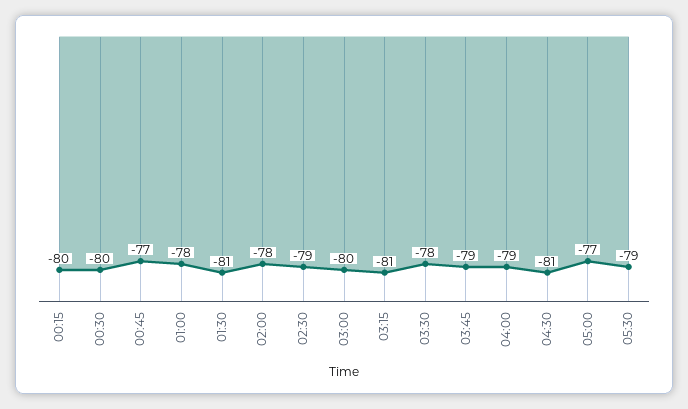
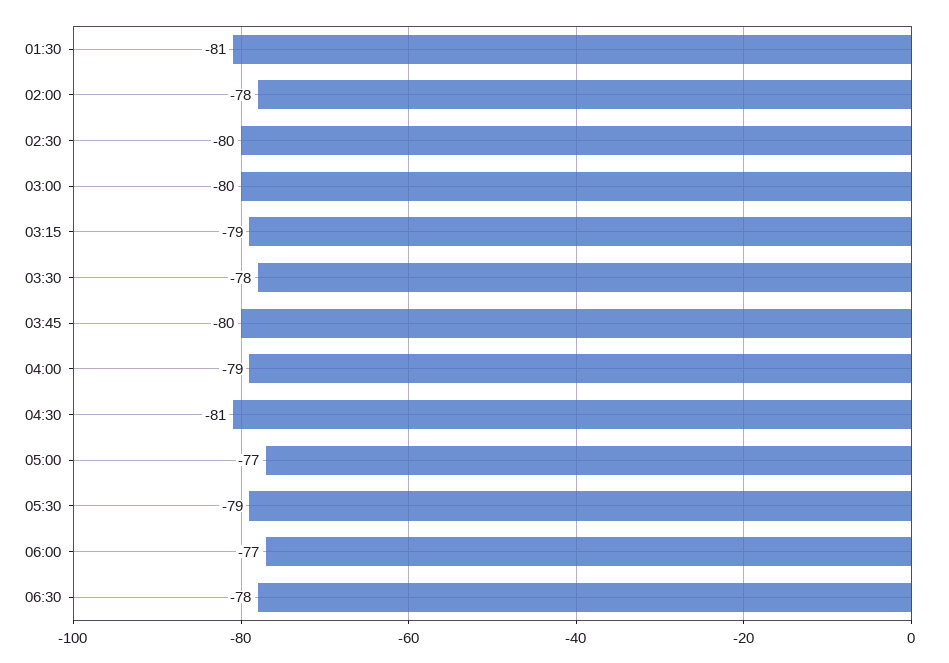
00:15: -80 -> none
00:30: -80 -> none
00:45: -77 -> none
01:00: -78 -> none
02:30: -79 -> -80
03:15: -81 -> -79
03:45: -79 -> -80
06:00: none -> -77
06:30: none -> -78

